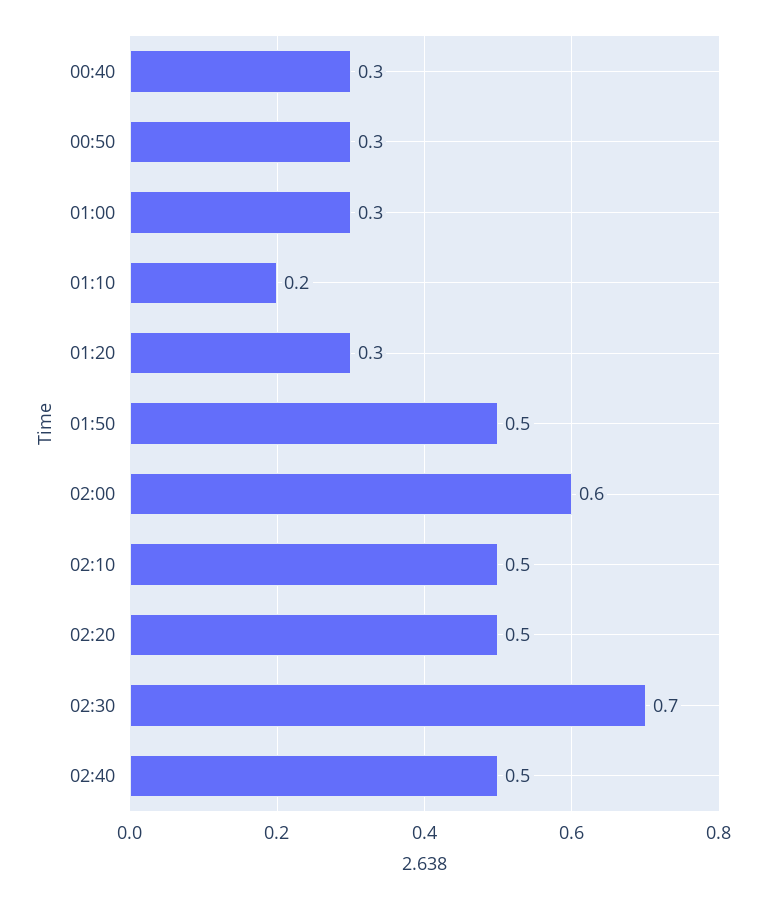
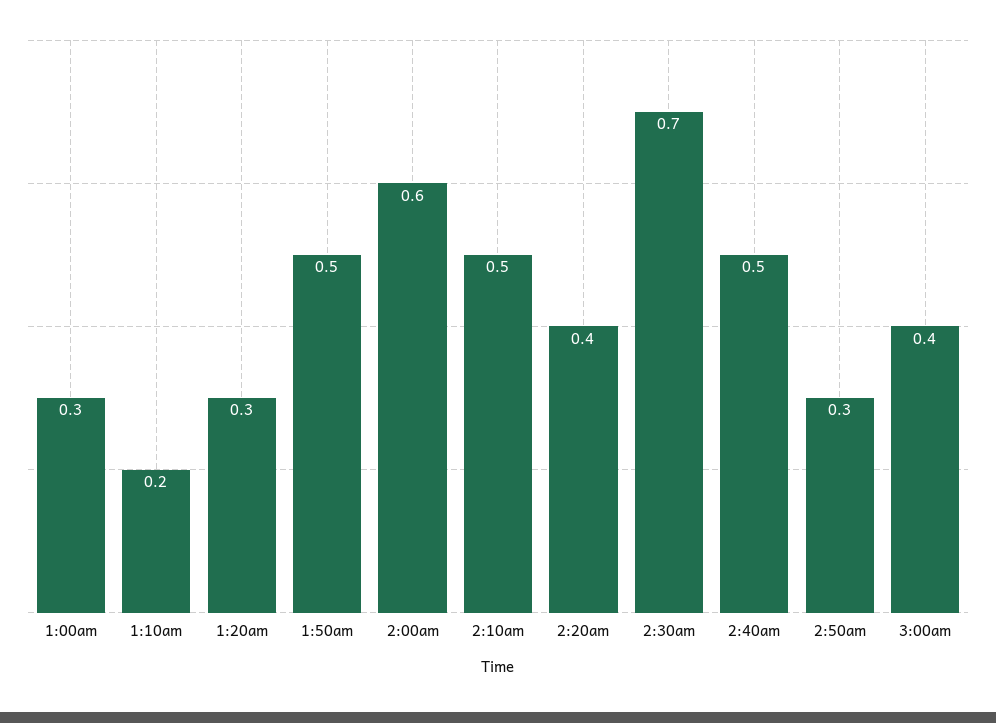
00:40: 0.3 -> none
00:50: 0.3 -> none
02:20: 0.5 -> 0.4
2:50am: none -> 0.3
3:00am: none -> 0.4

